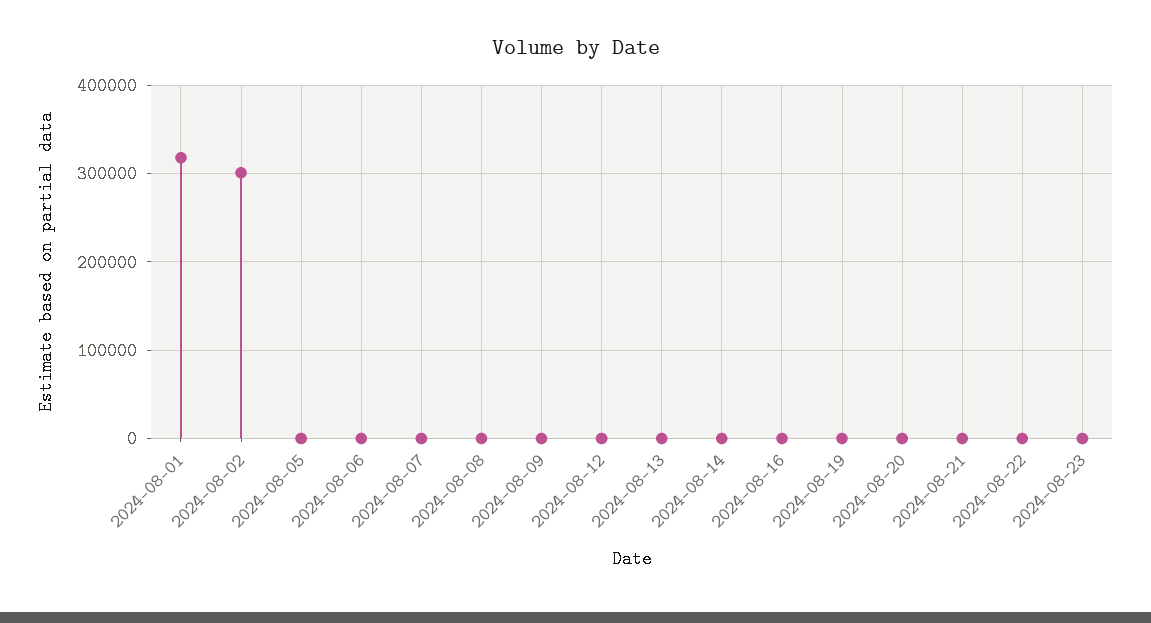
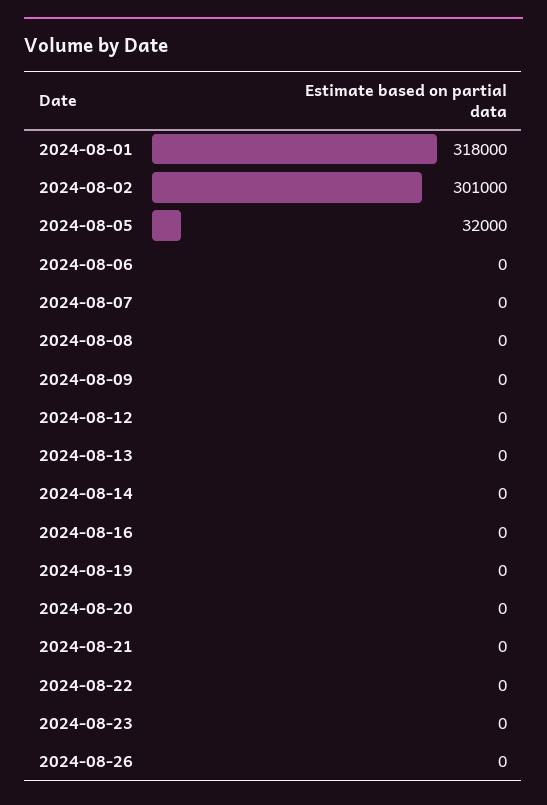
2024-08-05: 0 -> 32000
2024-08-26: none -> 0

